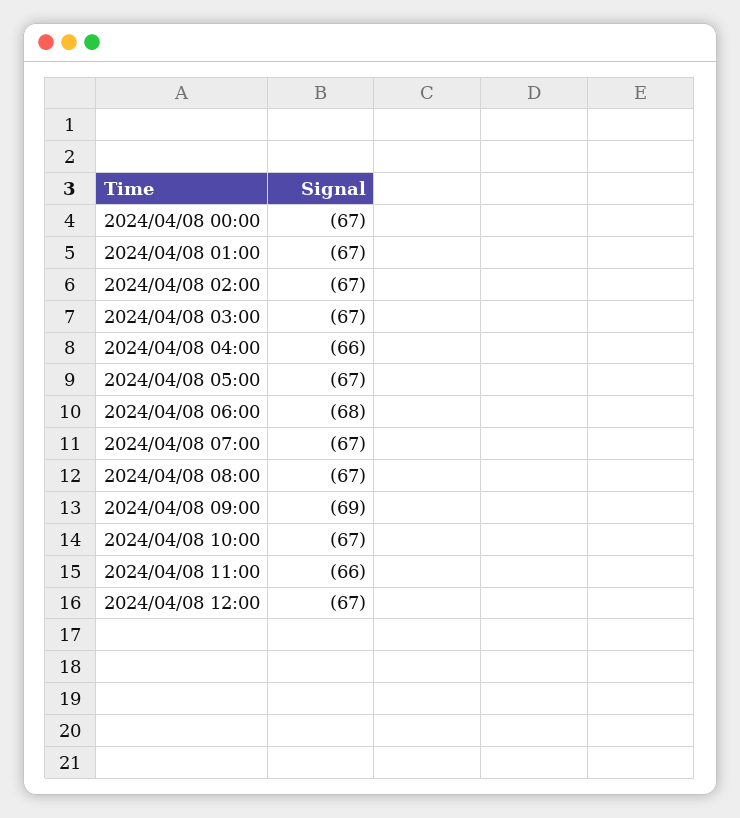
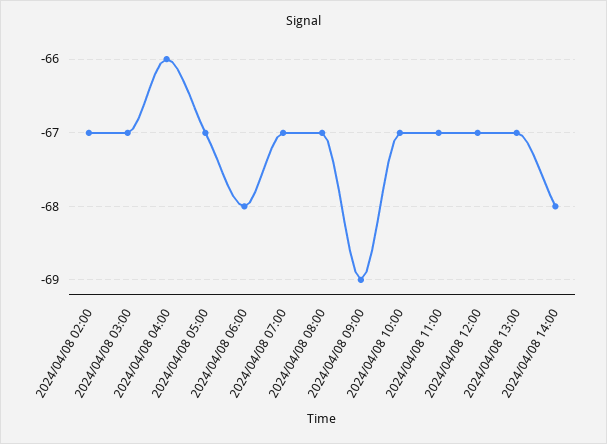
2024/04/08 00:00: -67 -> none
2024/04/08 01:00: -67 -> none
2024/04/08 11:00: -66 -> -67
2024/04/08 13:00: none -> -67
2024/04/08 14:00: none -> -68

